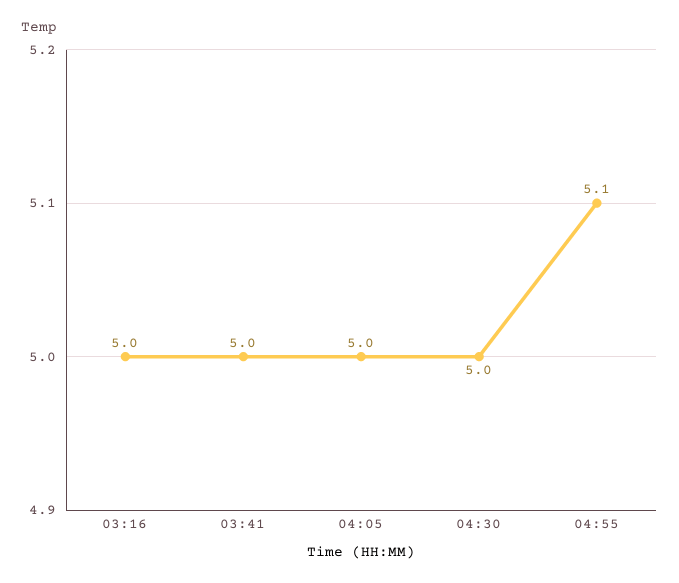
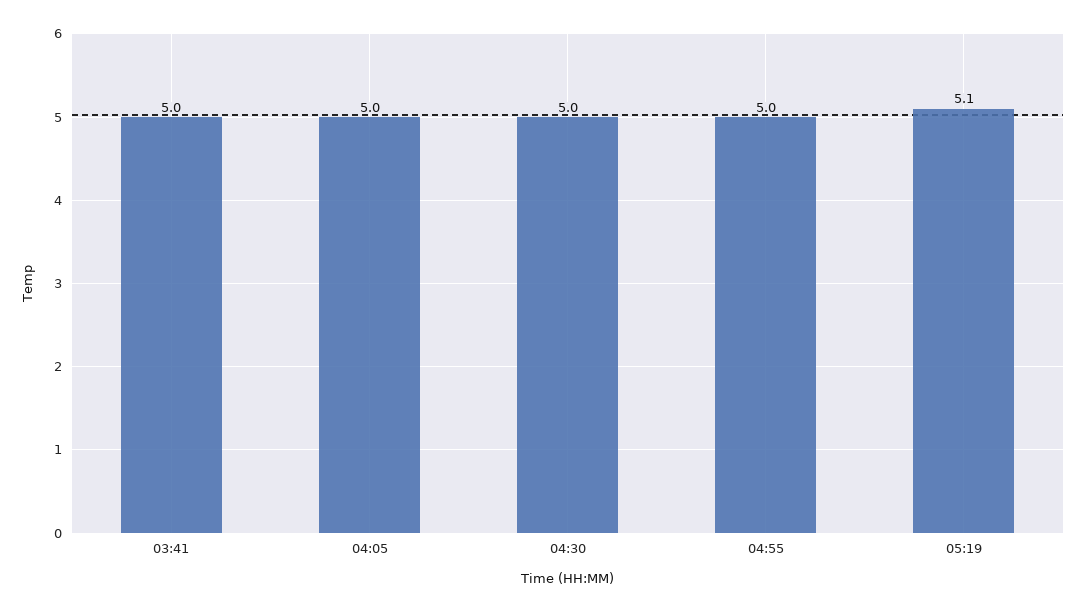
03:16: 5 -> none
04:55: 5.1 -> 5
05:19: none -> 5.1

